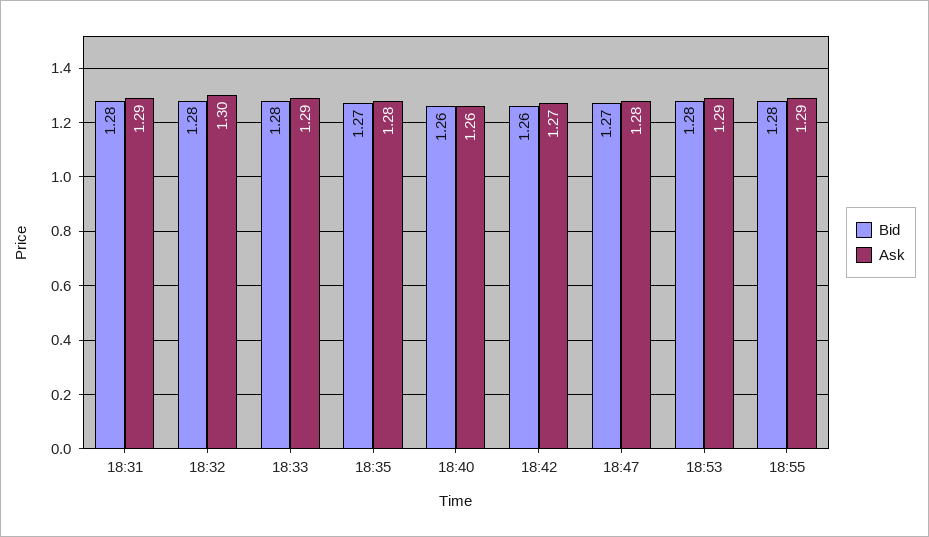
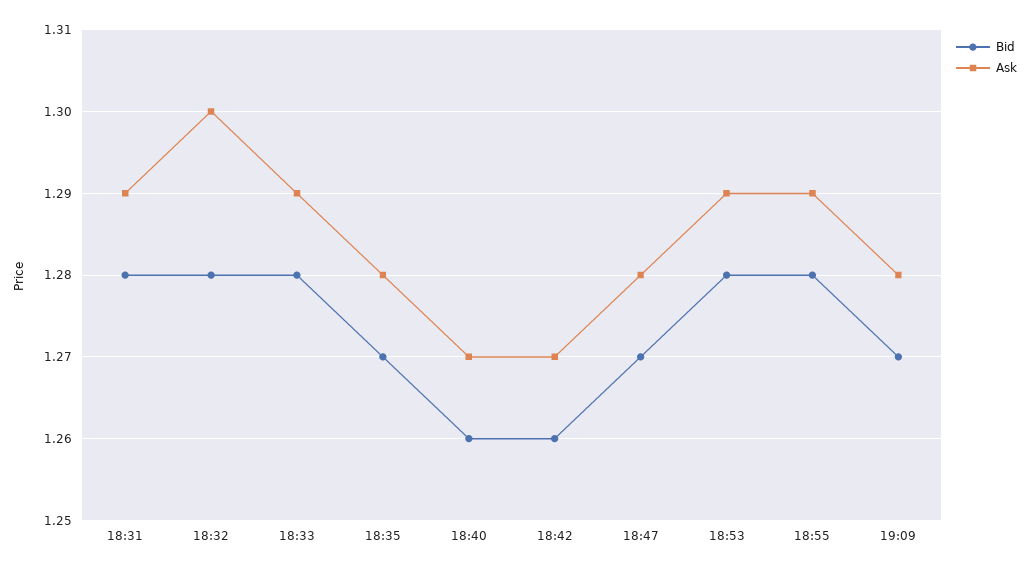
Ask, 18:40: 1.26 -> 1.27
Bid, 19:09: none -> 1.27
Ask, 19:09: none -> 1.28

